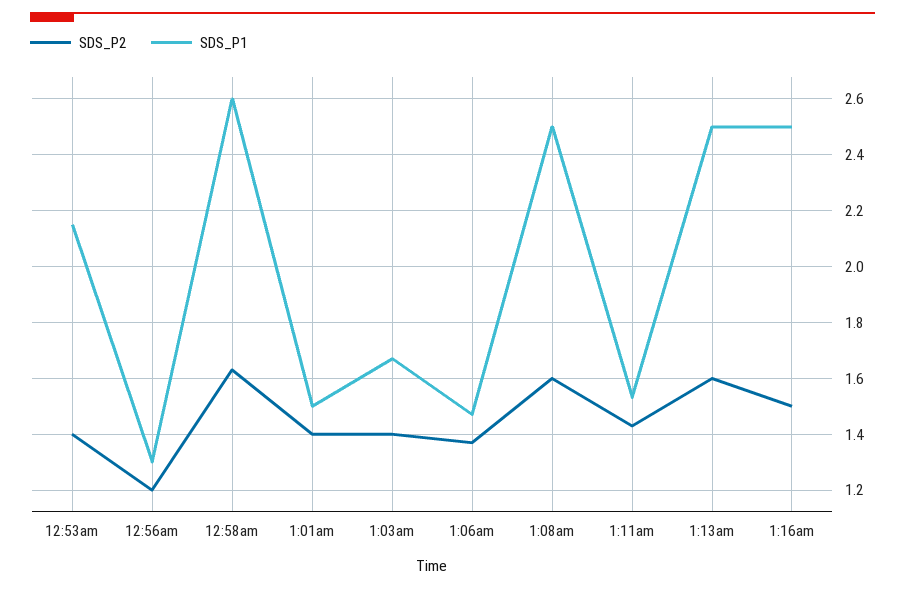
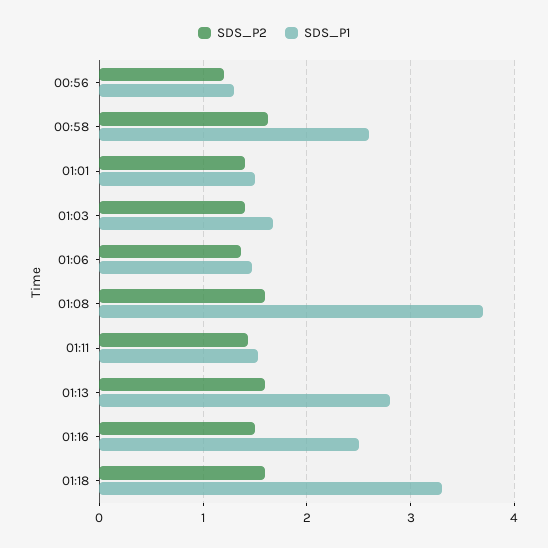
SDS_P2, 12:53am: 1.4 -> none
SDS_P1, 12:53am: 2.15 -> none
SDS_P1, 1:08am: 2.5 -> 3.7
SDS_P1, 1:13am: 2.5 -> 2.8
SDS_P2, 01:18: none -> 1.6
SDS_P1, 01:18: none -> 3.3

